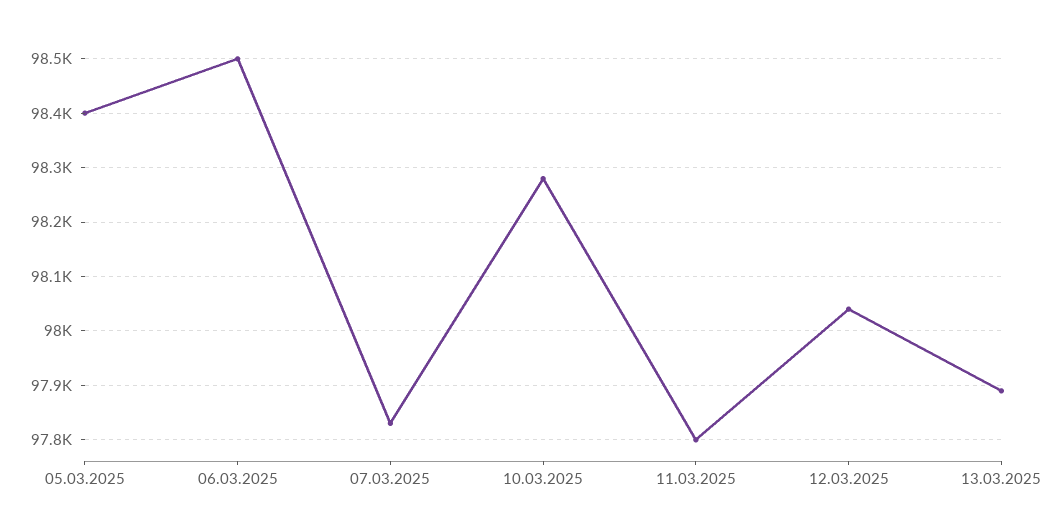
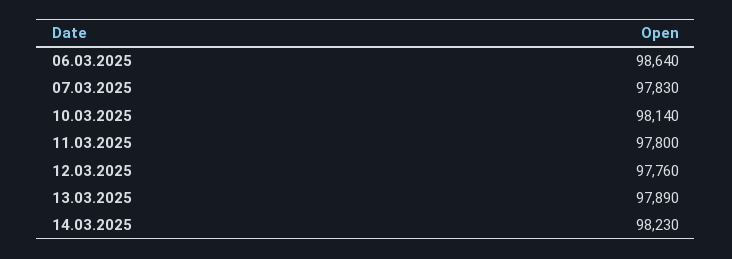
05.03.2025: 98400 -> none
06.03.2025: 98500 -> 98640
10.03.2025: 98280 -> 98140
12.03.2025: 98040 -> 97760
14.03.2025: none -> 98230

